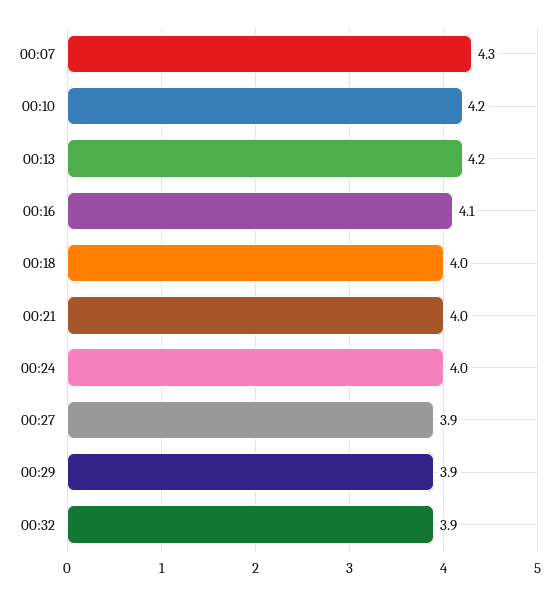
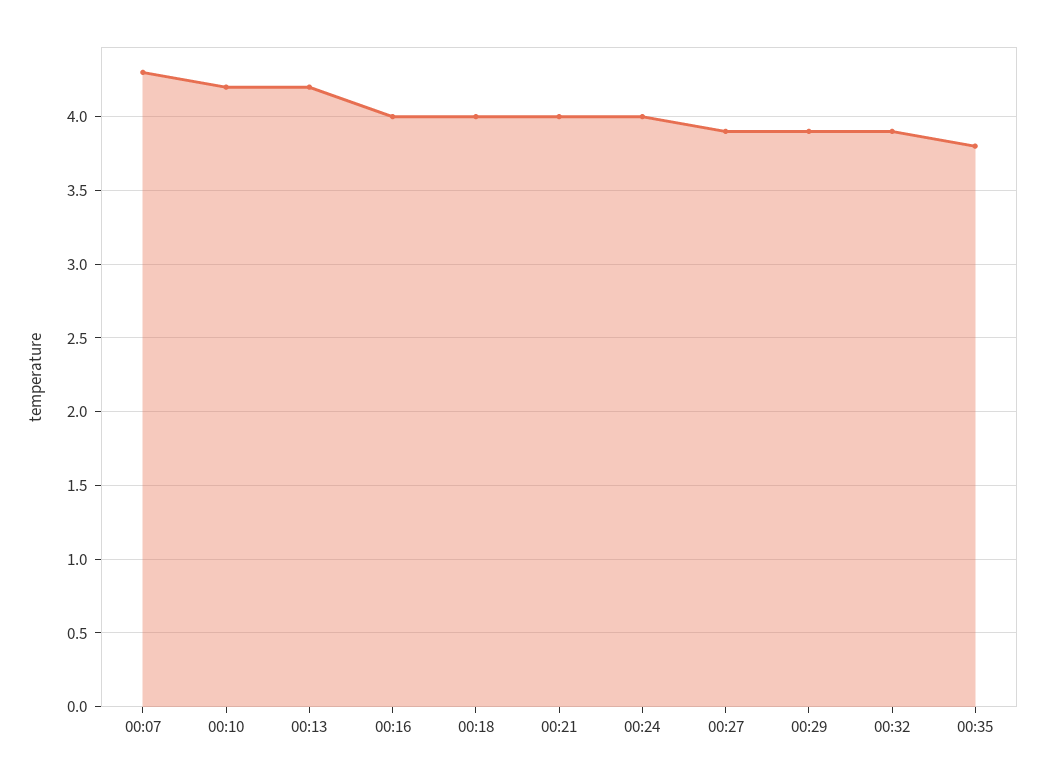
00:16: 4.1 -> 4
00:35: none -> 3.8

